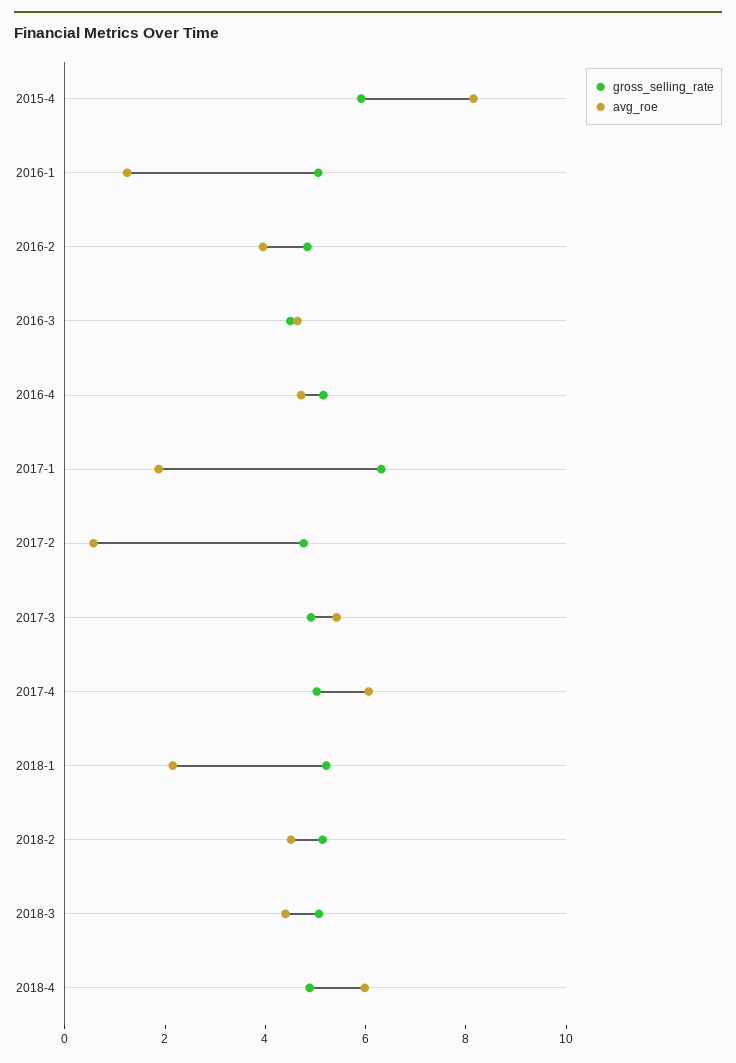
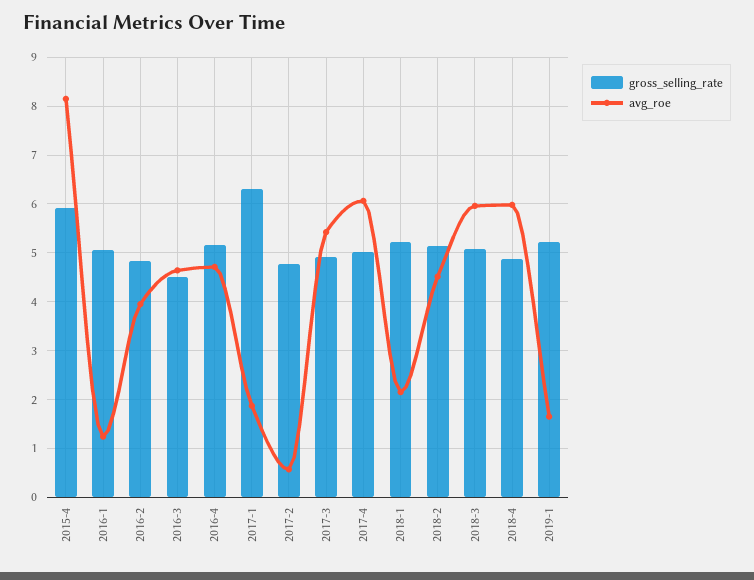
avg_roe, 2018-3: 4.5 -> 6
gross_selling_rate, 2019-1: none -> 5.2
avg_roe, 2019-1: none -> 1.6

